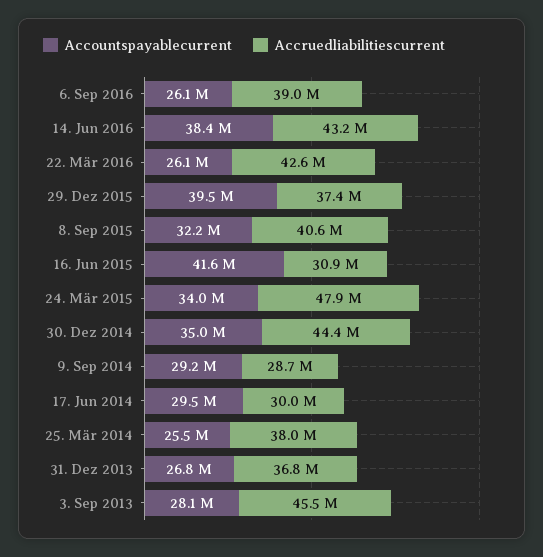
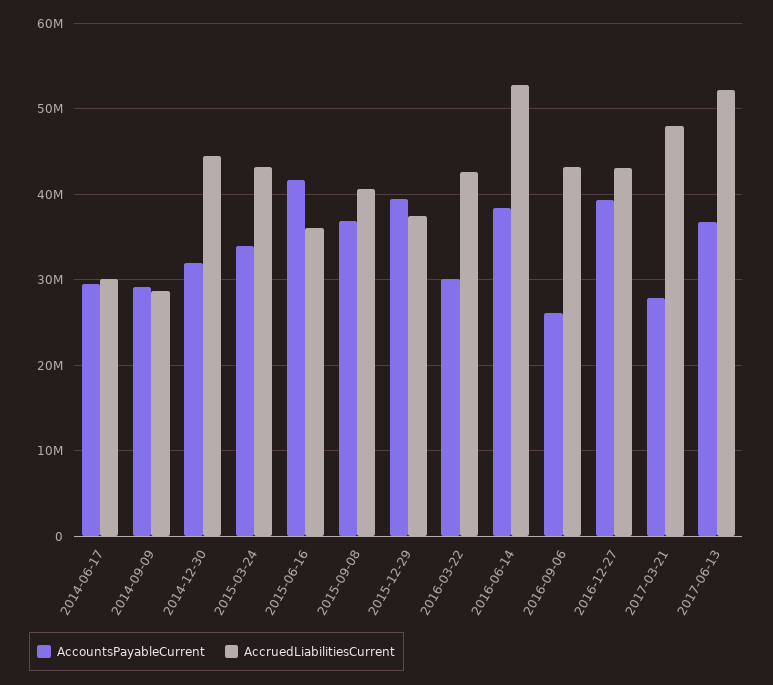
Accruedliabilitiescurrent, 6. Sep 2016: 39000000 -> 43000000
Accruedliabilitiescurrent, 14. Jun 2016: 43200000 -> 53000000
Accountspayablecurrent, 22. Mär 2016: 26100000 -> 30000000
Accountspayablecurrent, 8. Sep 2015: 32200000 -> 37000000
Accruedliabilitiescurrent, 16. Jun 2015: 30900000 -> 36000000
Accruedliabilitiescurrent, 24. Mär 2015: 47900000 -> 43000000
Accountspayablecurrent, 30. Dez 2014: 35000000 -> 32000000
Accountspayablecurrent, 25. Mär 2014: 25500000 -> none
Accruedliabilitiescurrent, 25. Mär 2014: 38000000 -> none
Accountspayablecurrent, 31. Dez 2013: 26800000 -> none
Accruedliabilitiescurrent, 31. Dez 2013: 36800000 -> none
Accountspayablecurrent, 3. Sep 2013: 28100000 -> none
Accruedliabilitiescurrent, 3. Sep 2013: 45500000 -> none
Accountspayablecurrent, 2016-12-27: none -> 39000000
Accruedliabilitiescurrent, 2016-12-27: none -> 43000000
Accountspayablecurrent, 2017-03-21: none -> 28000000
Accruedliabilitiescurrent, 2017-03-21: none -> 48000000
Accountspayablecurrent, 2017-06-13: none -> 37000000
Accruedliabilitiescurrent, 2017-06-13: none -> 52000000

